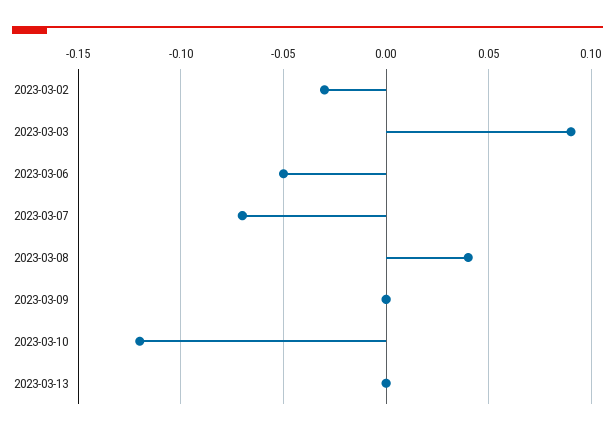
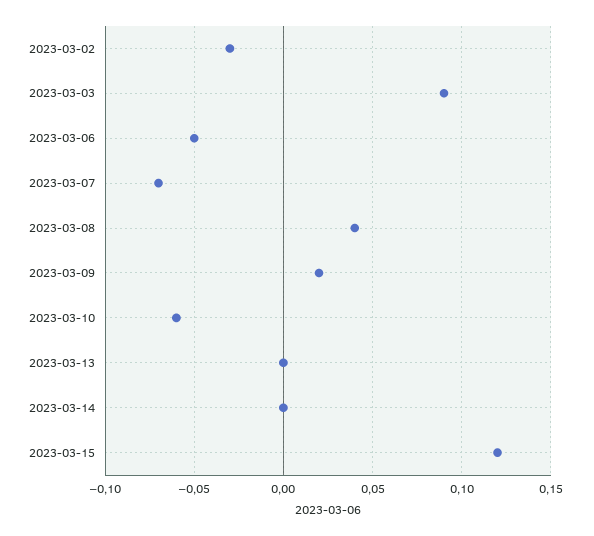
2023-03-09: 0 -> 0.02
2023-03-10: -0.12 -> -0.06
2023-03-14: none -> 0
2023-03-15: none -> 0.12

